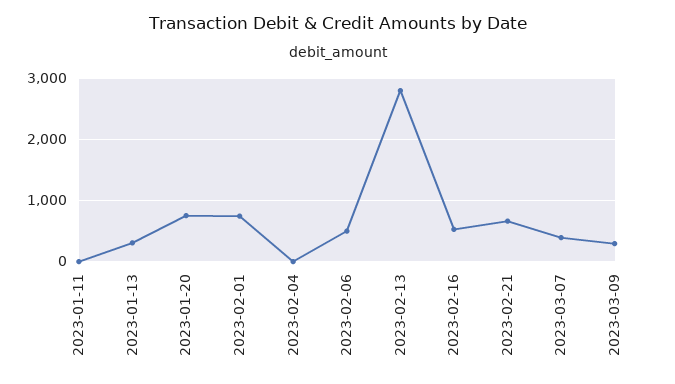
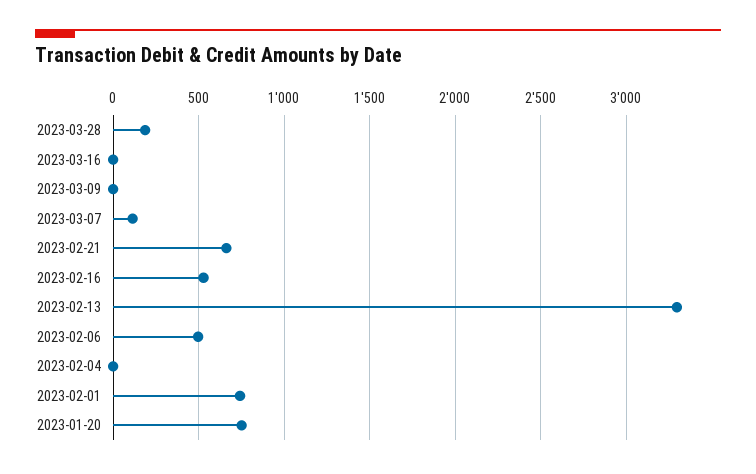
2023-01-11: 0 -> none
2023-01-13: 300 -> none
2023-02-13: 2800 -> 3300
2023-03-07: 400 -> 100
2023-03-09: 300 -> 0
2023-03-28: none -> 200
2023-03-16: none -> 0

